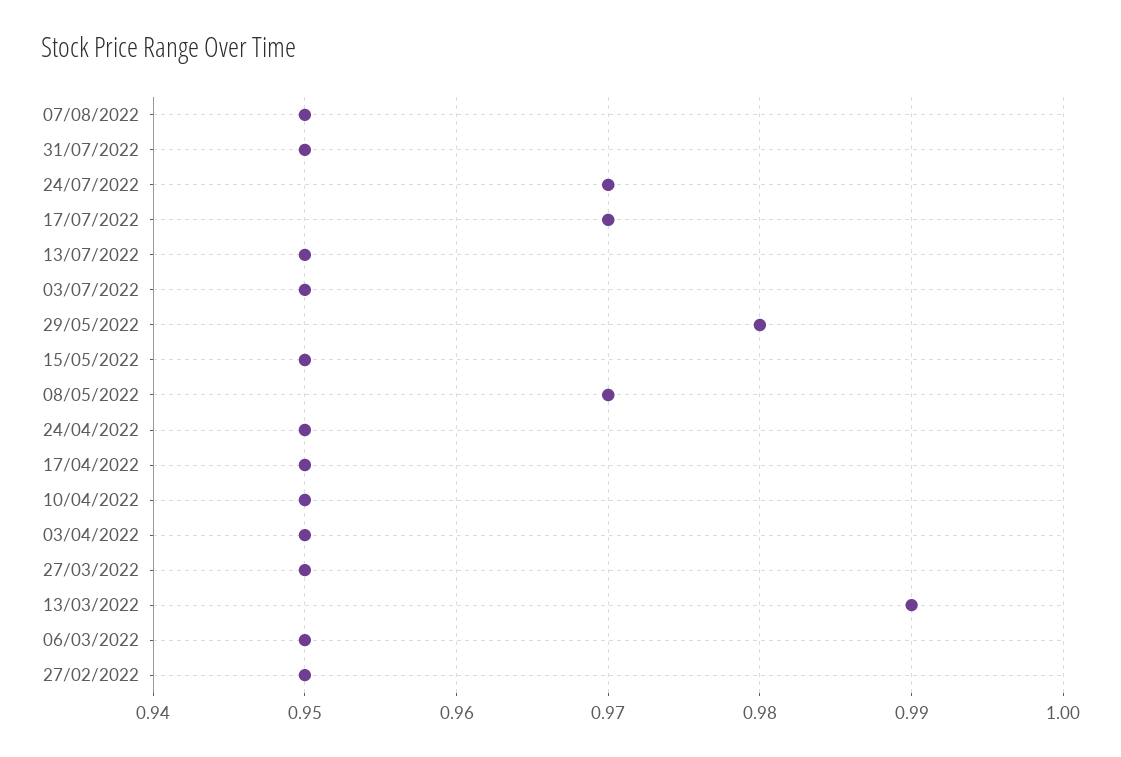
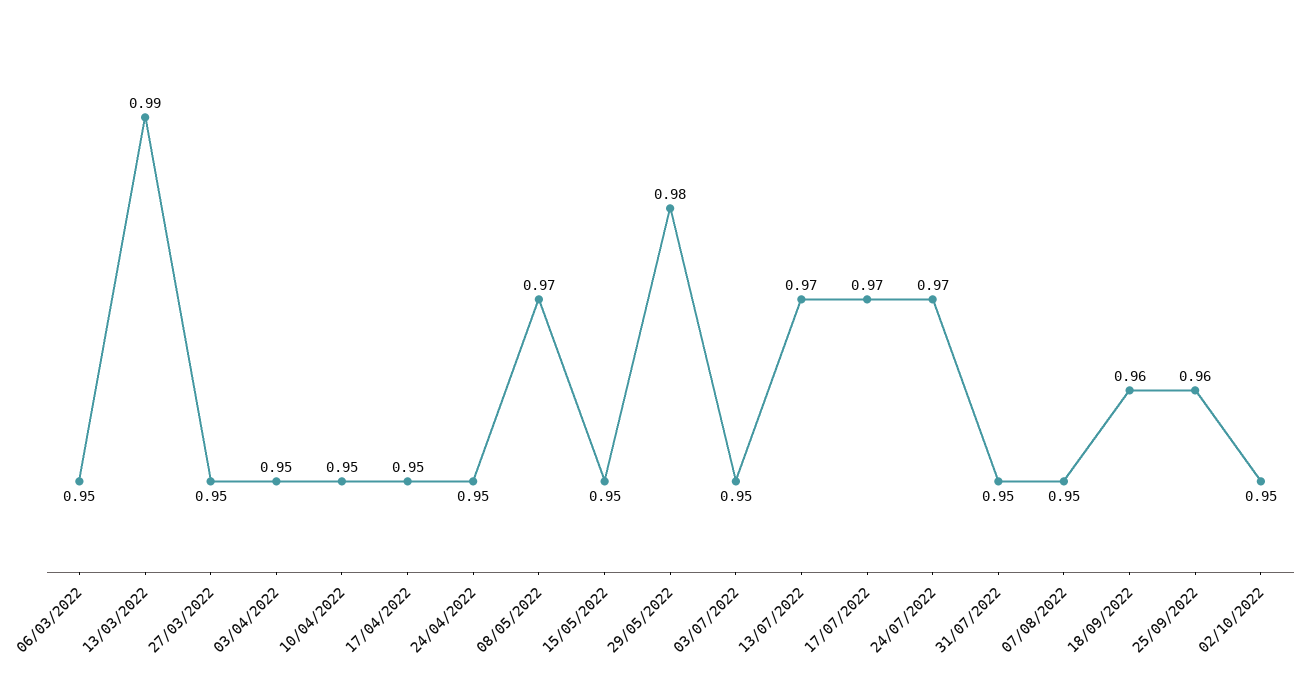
13/07/2022: 0.95 -> 0.97
27/02/2022: 0.95 -> none
18/09/2022: none -> 0.96
25/09/2022: none -> 0.96
02/10/2022: none -> 0.95

